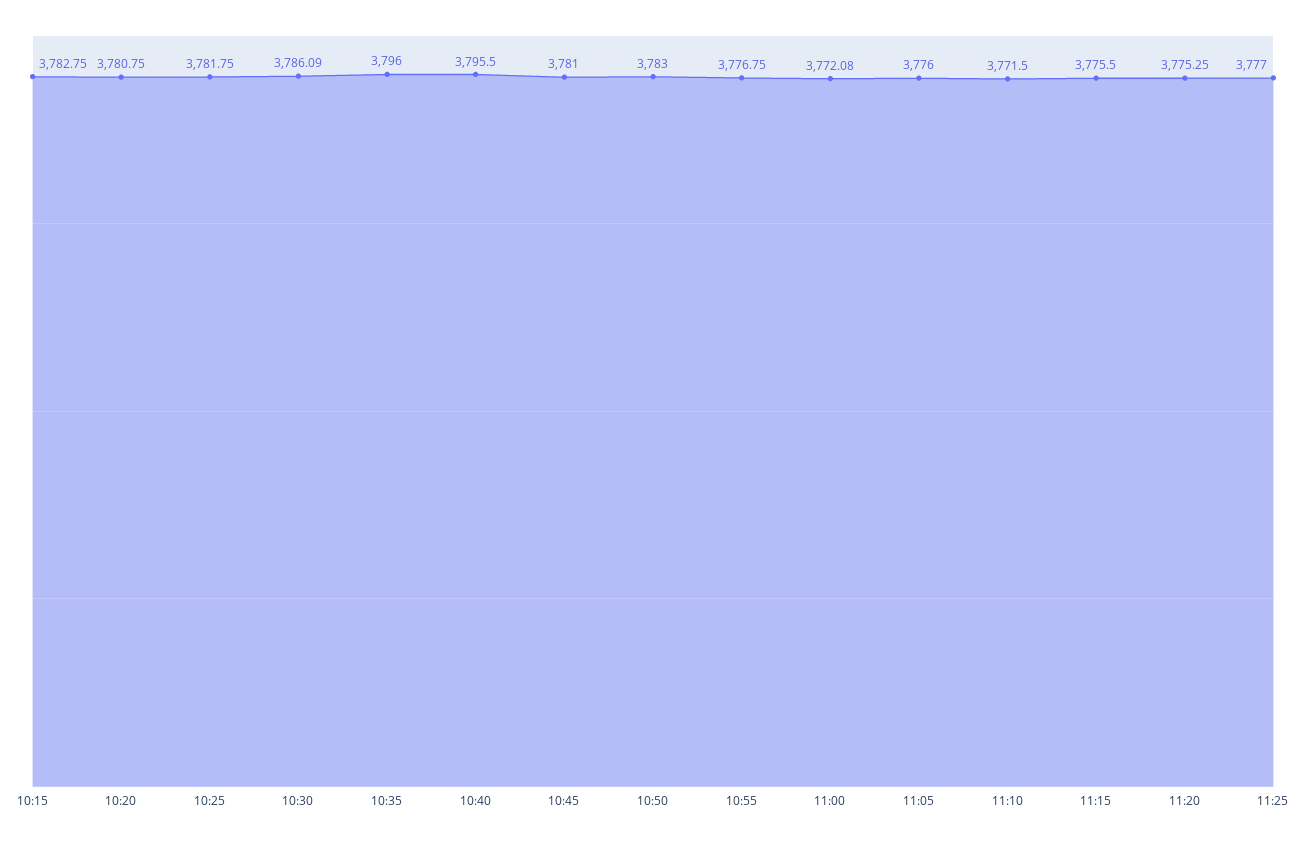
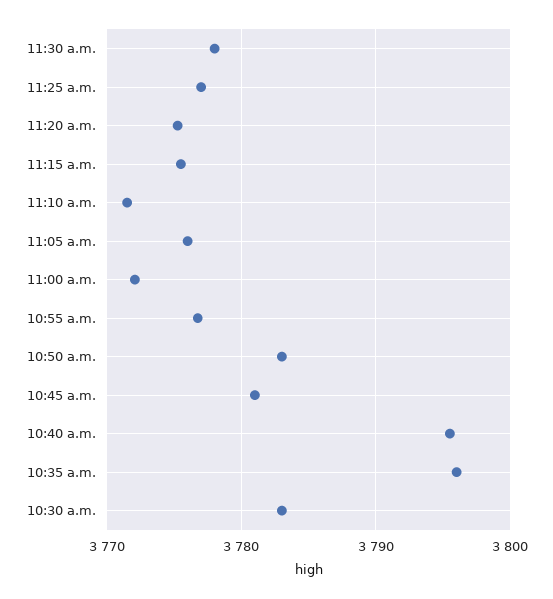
10:15: 3782.75 -> none
10:20: 3780.75 -> none
10:25: 3781.75 -> none
10:30: 3786.09 -> 3783
11:30 a.m.: none -> 3778

